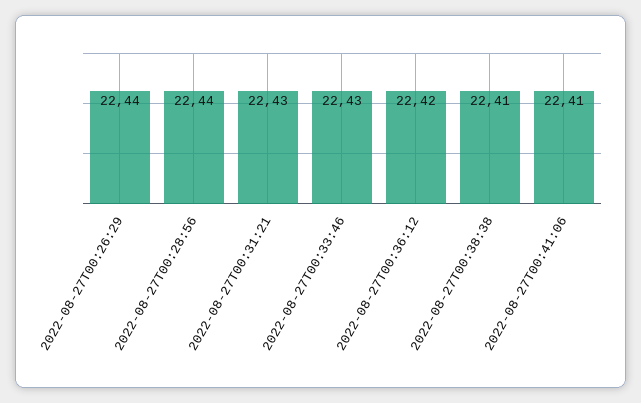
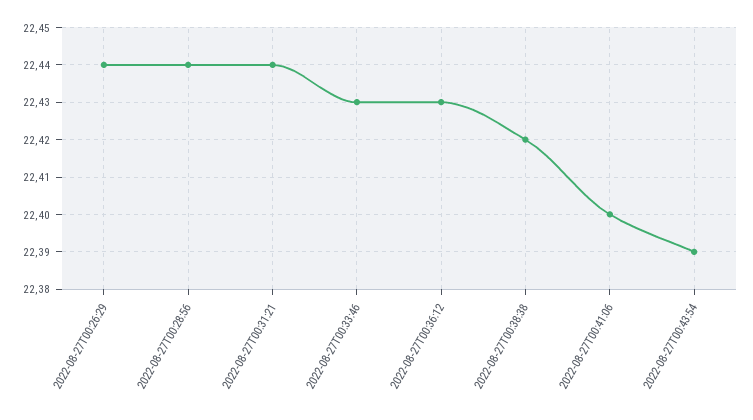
2022-08-27T00:31:21: 22.43 -> 22.44
2022-08-27T00:36:12: 22.42 -> 22.43
2022-08-27T00:38:38: 22.41 -> 22.42
2022-08-27T00:41:06: 22.41 -> 22.4
2022-08-27T00:43:54: none -> 22.39

